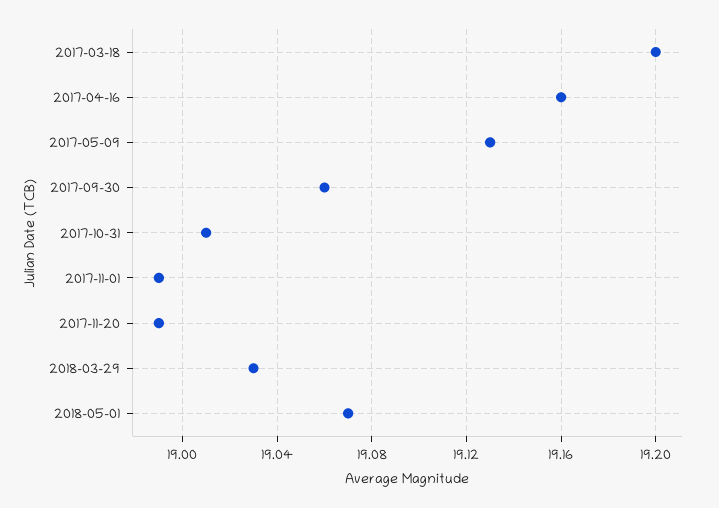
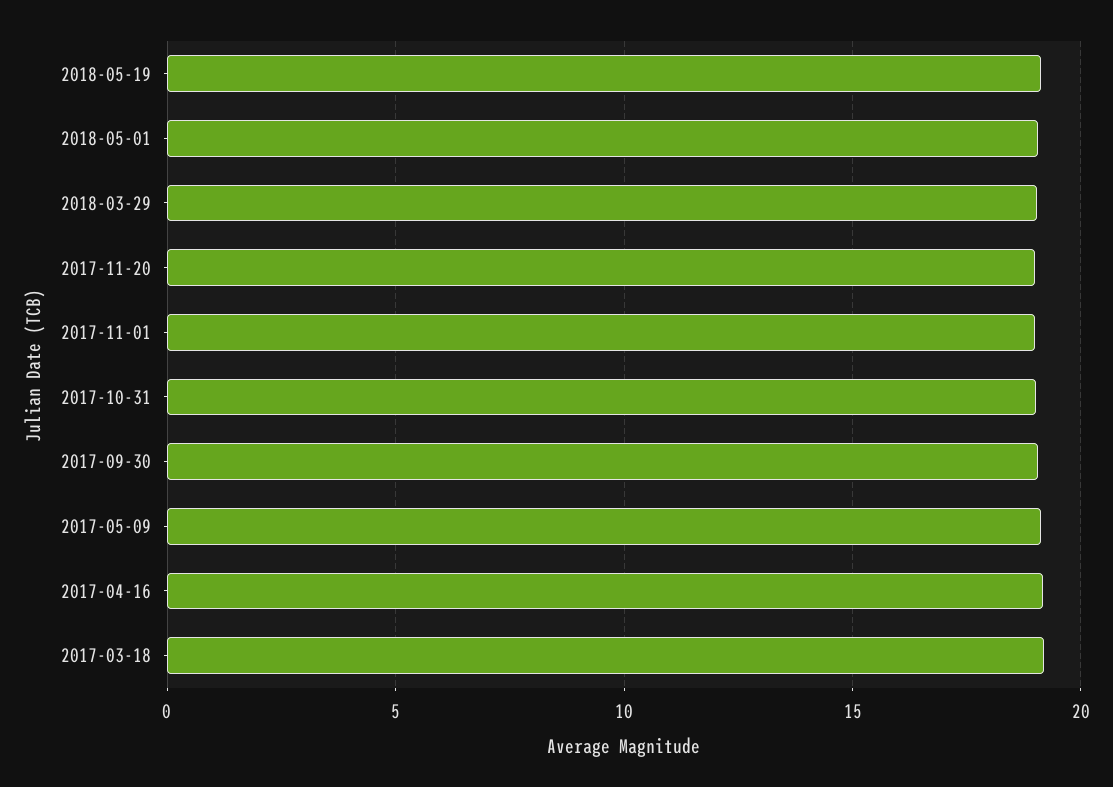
2018-05-19: none -> 19

